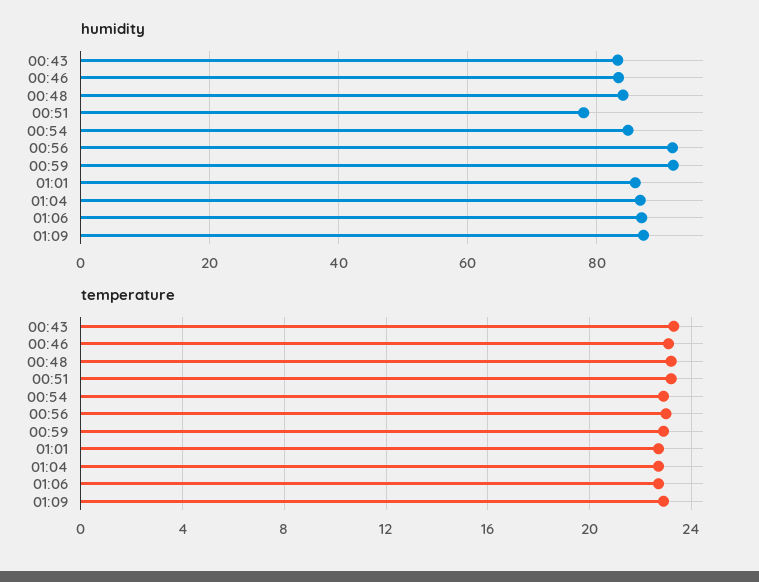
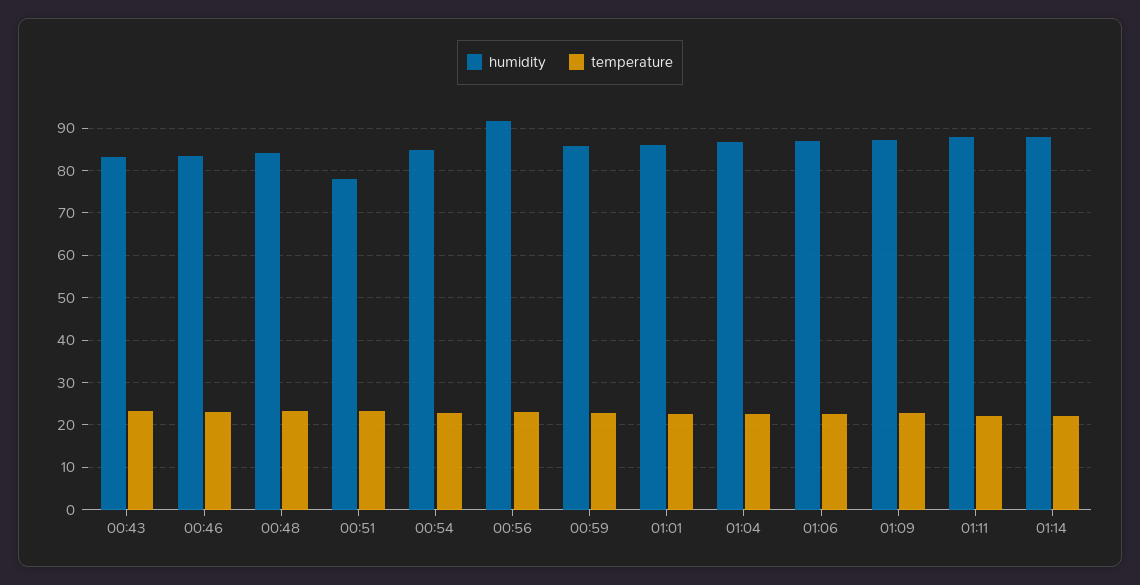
humidity, 00:59: 92 -> 86
humidity, 01:11: none -> 88
temperature, 01:11: none -> 22
humidity, 01:14: none -> 88
temperature, 01:14: none -> 22

